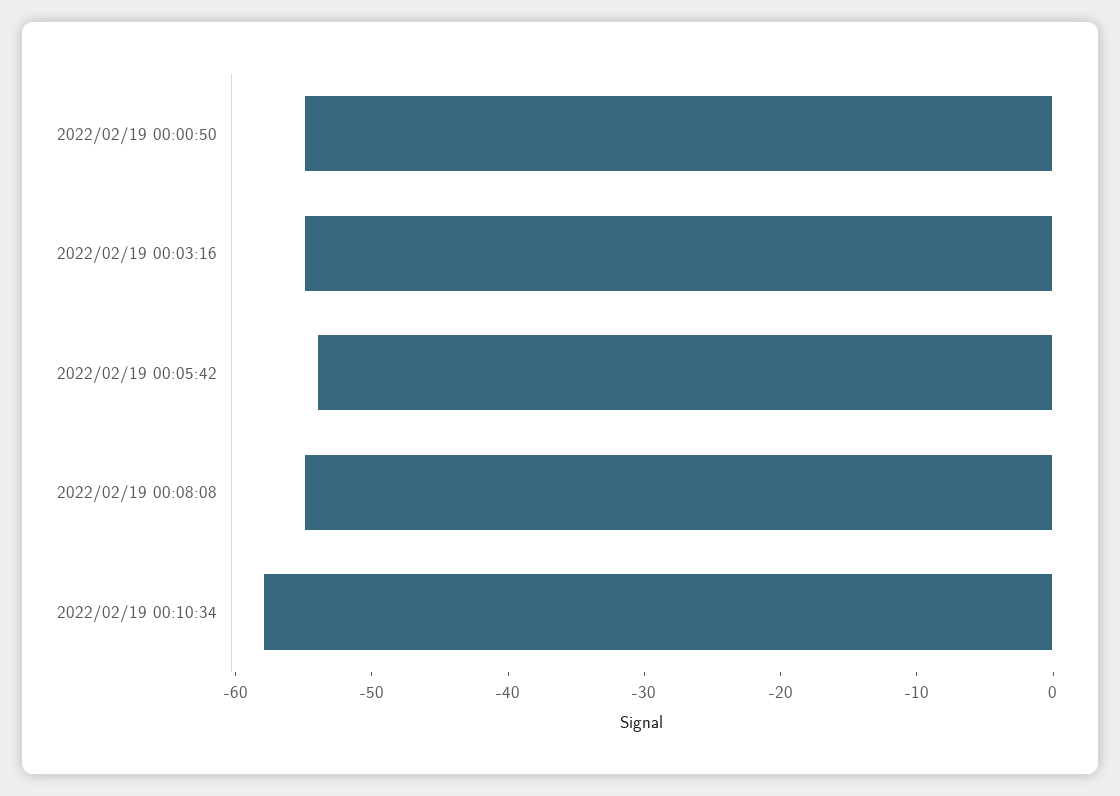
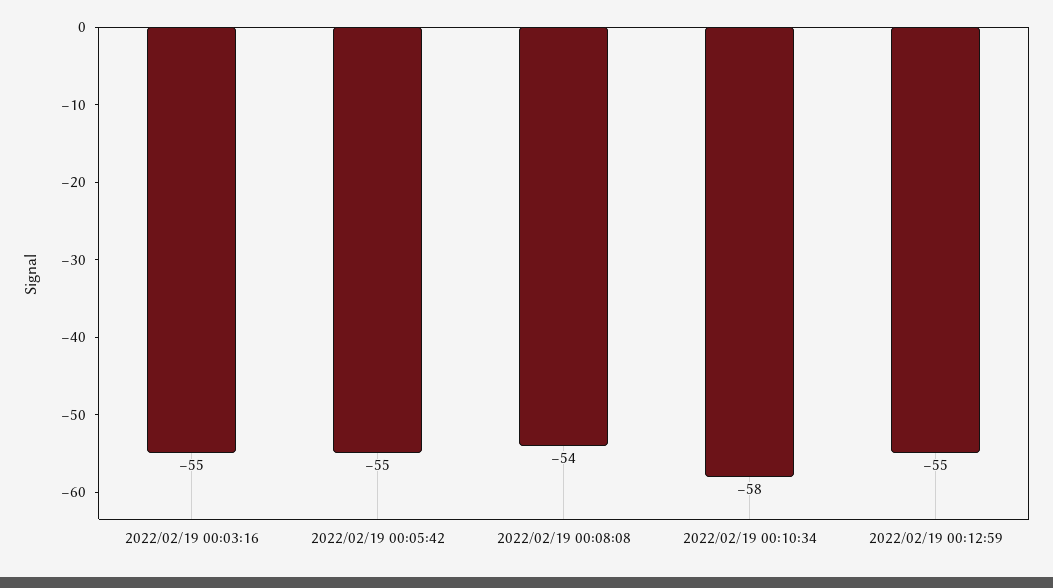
2022/02/19 00:00:50: -55 -> none
2022/02/19 00:05:42: -54 -> -55
2022/02/19 00:08:08: -55 -> -54
2022/02/19 00:12:59: none -> -55

